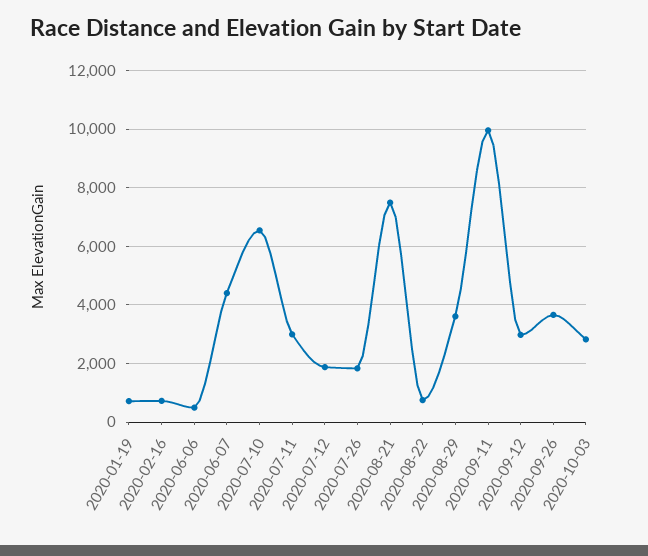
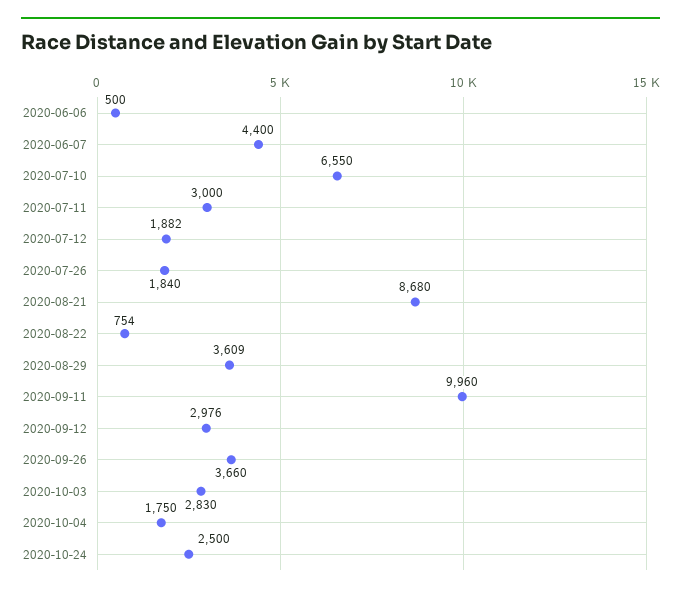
2020-01-19: 750 -> none
2020-02-16: 750 -> none
2020-08-21: 7500 -> 8680
2020-10-04: none -> 1750
2020-10-24: none -> 2500

